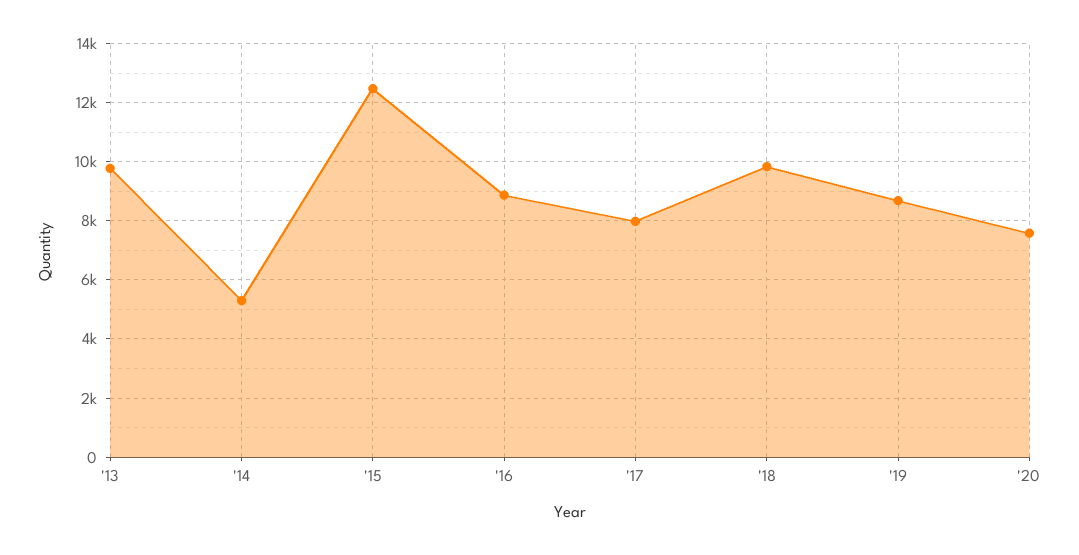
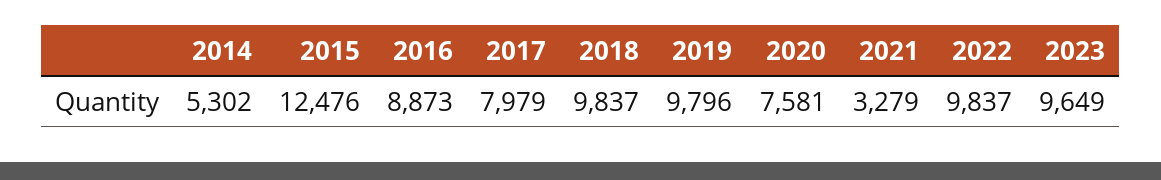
'13: 9750 -> none
'19: 8750 -> 9796
2021: none -> 3279
2022: none -> 9837
2023: none -> 9649

